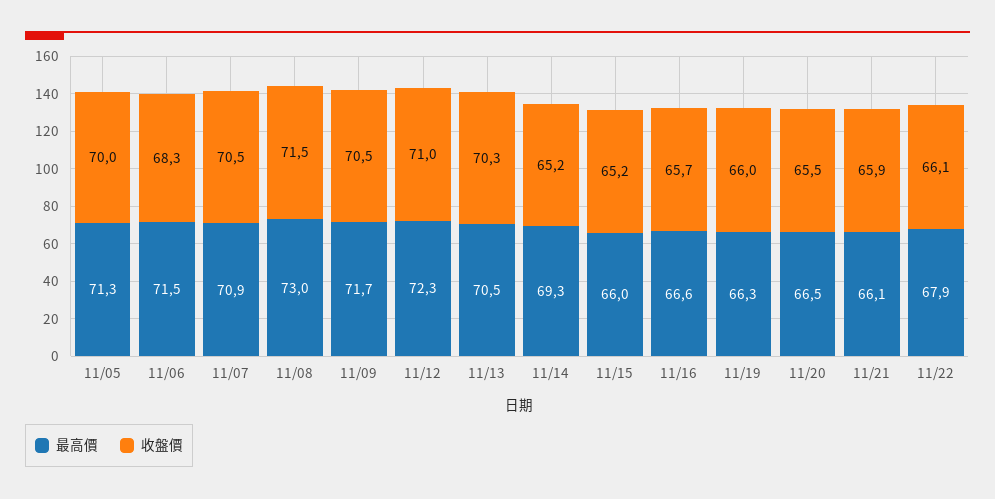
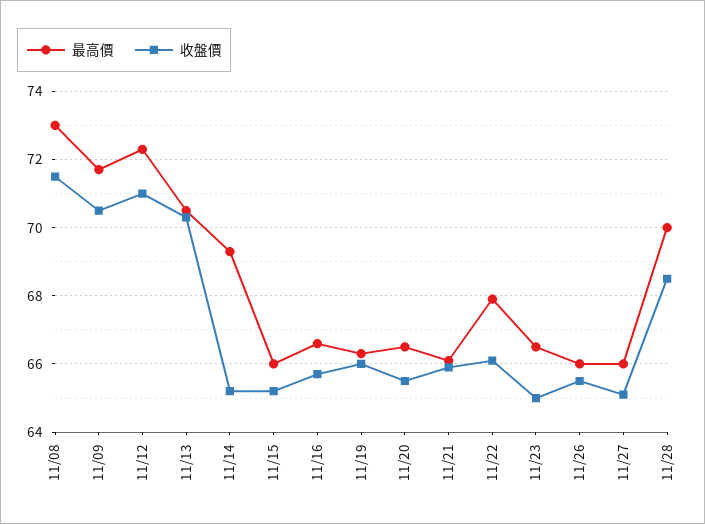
最高價, 11/05: 71.3 -> none
收盤價, 11/05: 70 -> none
最高價, 11/06: 71.5 -> none
收盤價, 11/06: 68.3 -> none
最高價, 11/07: 70.9 -> none
收盤價, 11/07: 70.5 -> none
最高價, 11/23: none -> 66.5
收盤價, 11/23: none -> 65
最高價, 11/26: none -> 66
收盤價, 11/26: none -> 65.5
最高價, 11/27: none -> 66
收盤價, 11/27: none -> 65
最高價, 11/28: none -> 70
收盤價, 11/28: none -> 68.5

